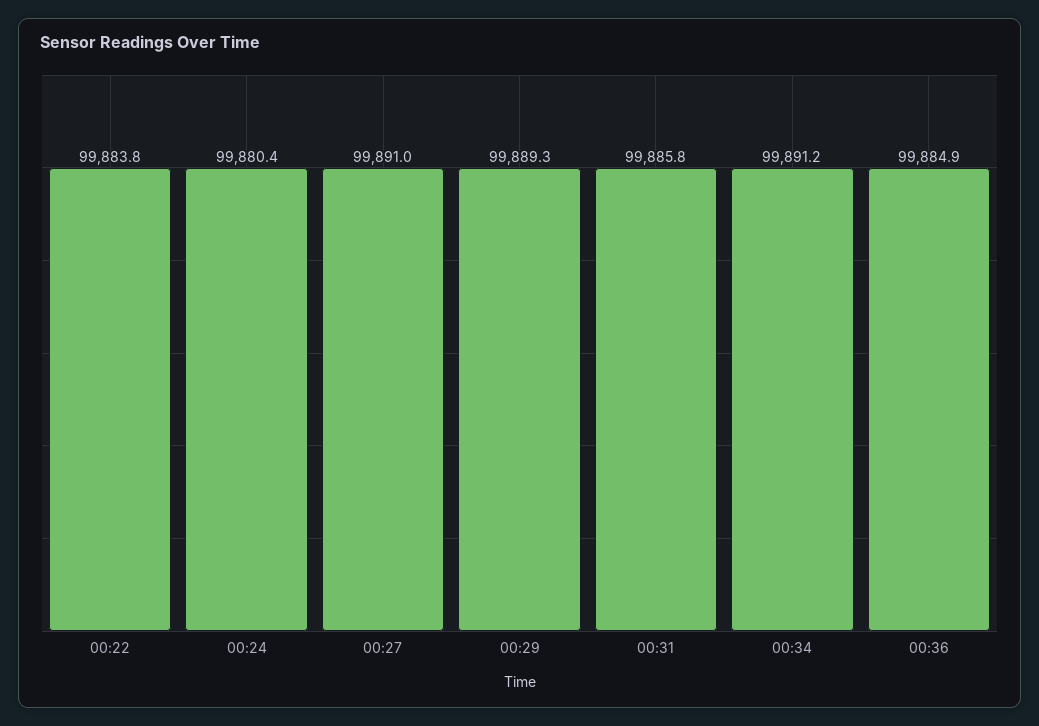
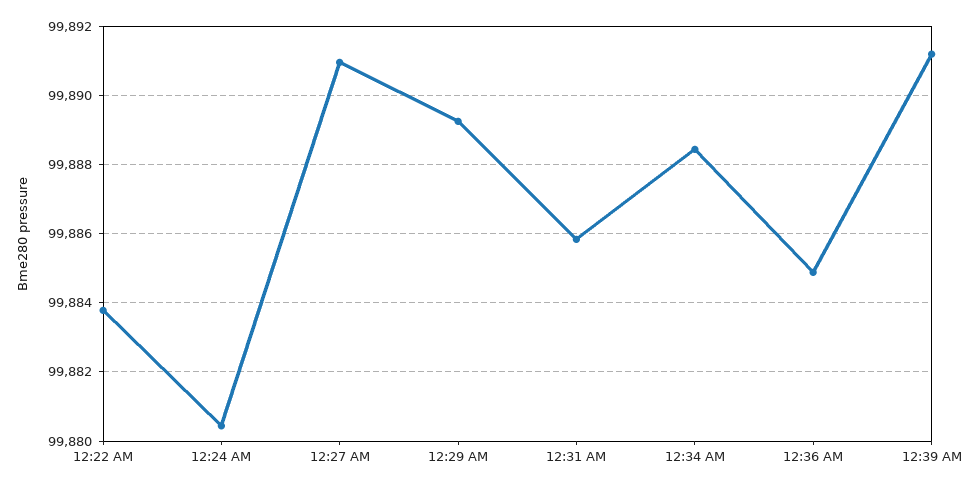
00:34: 99891.2 -> 99888.4
12:39 AM: none -> 99891.2

